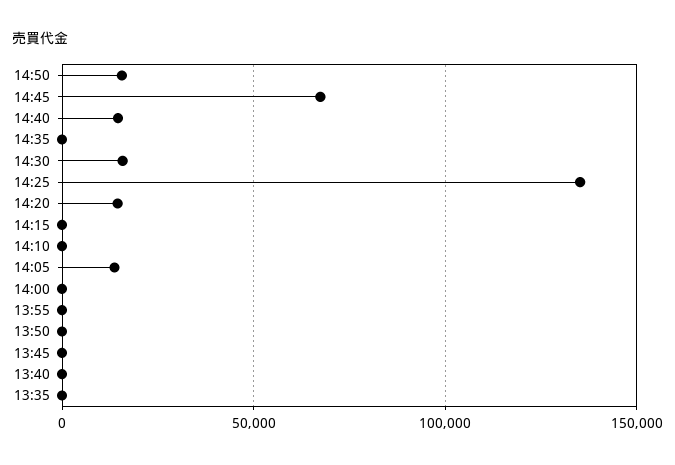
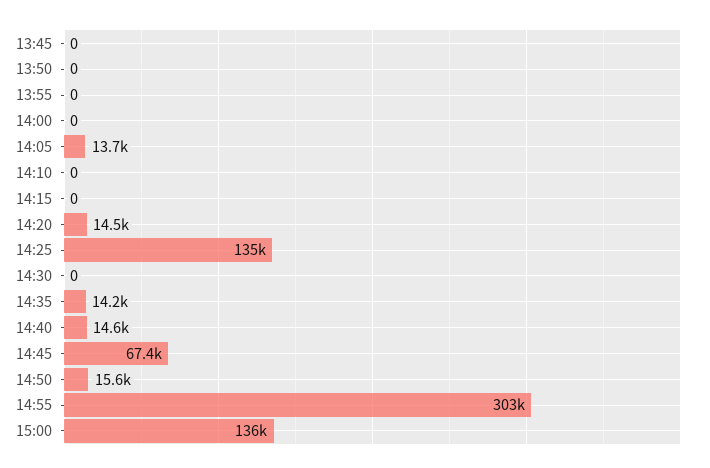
14:35: 0 -> 14200
14:30: 15000 -> 0
13:40: 0 -> none
13:35: 0 -> none
14:55: none -> 303000
15:00: none -> 136000

